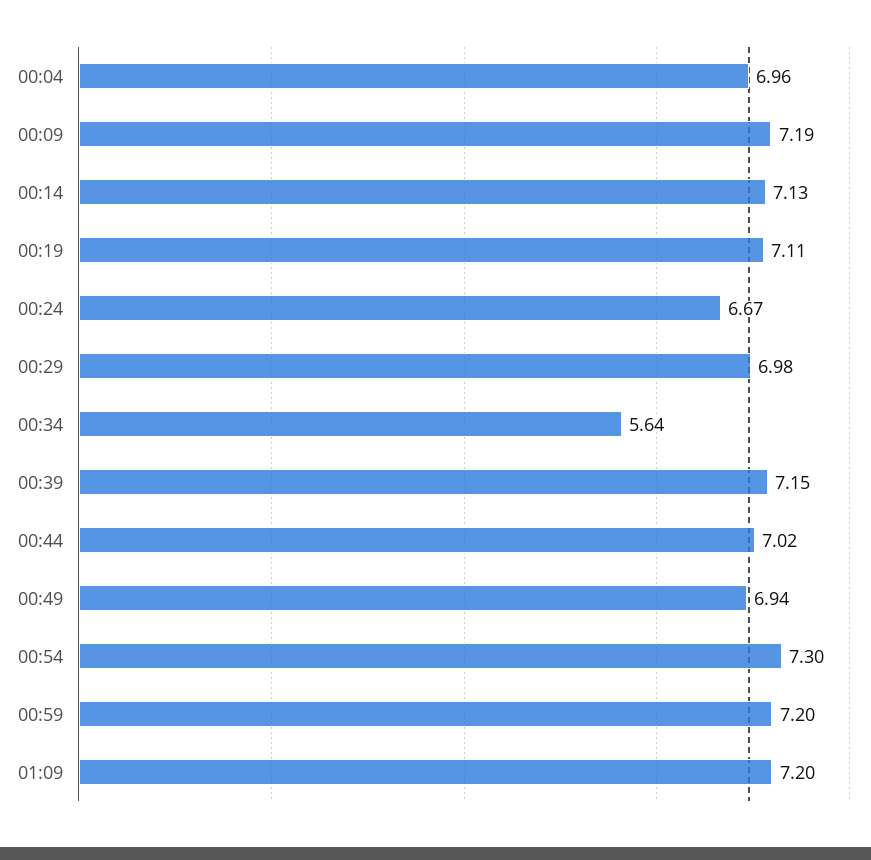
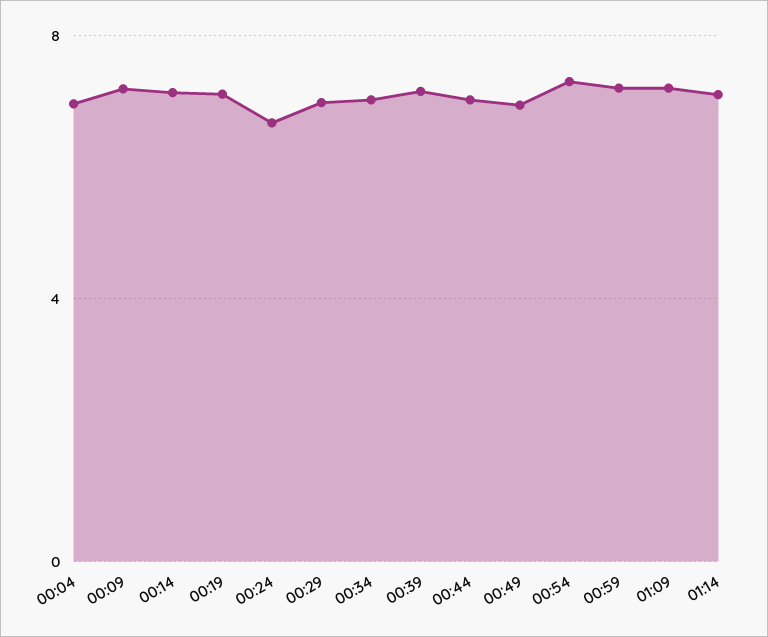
00:34: 5.64 -> 7
01:14: none -> 7

